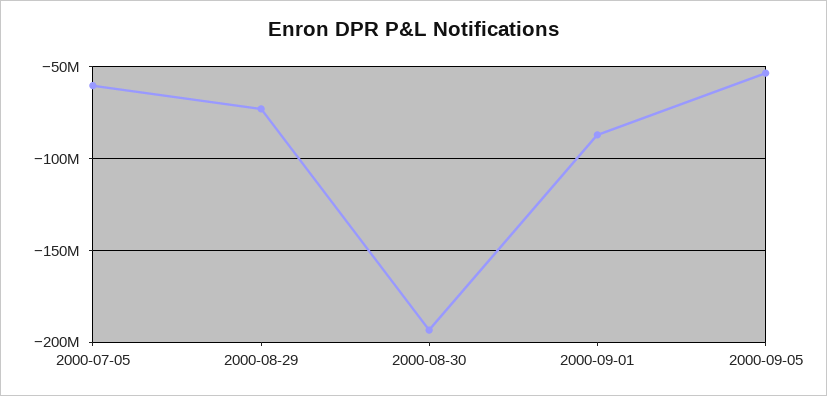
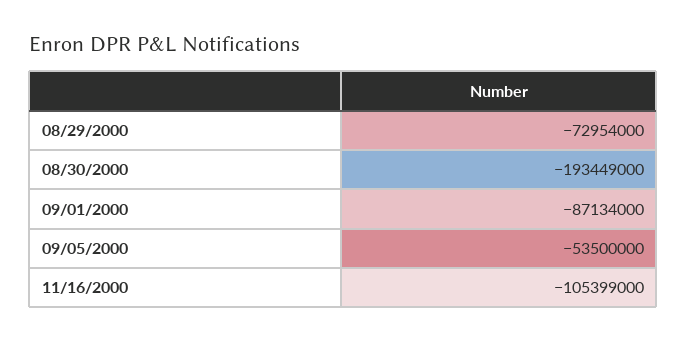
2000-07-05: -60000000 -> none
11/16/2000: none -> -105399000

